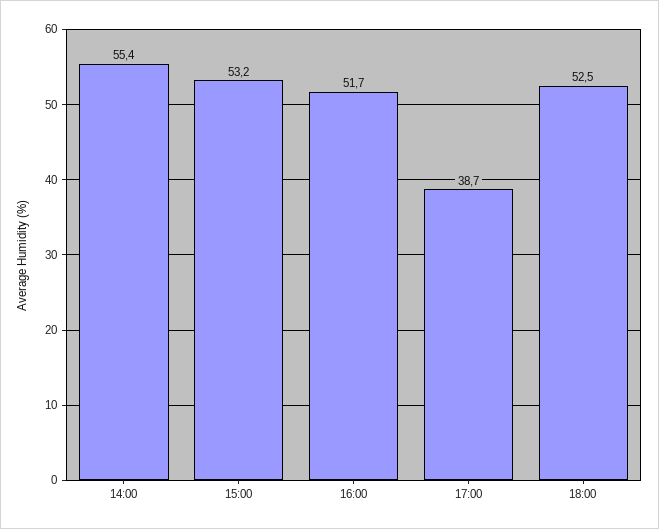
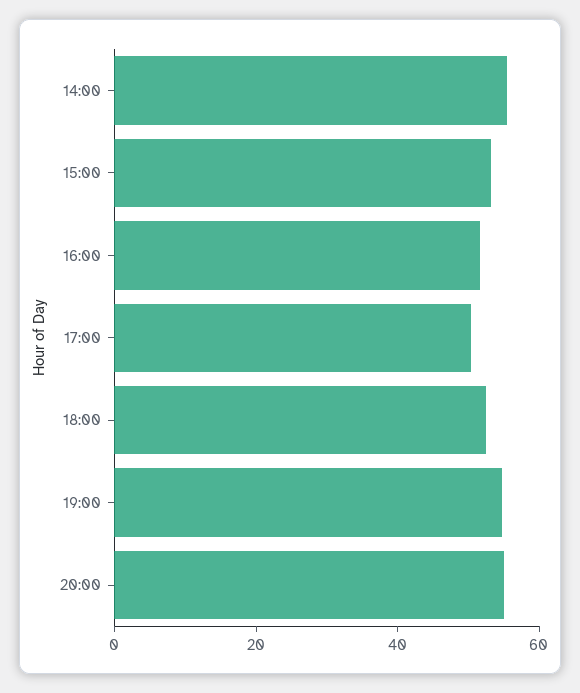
17:00: 38.7 -> 50
19:00: none -> 55
20:00: none -> 55

